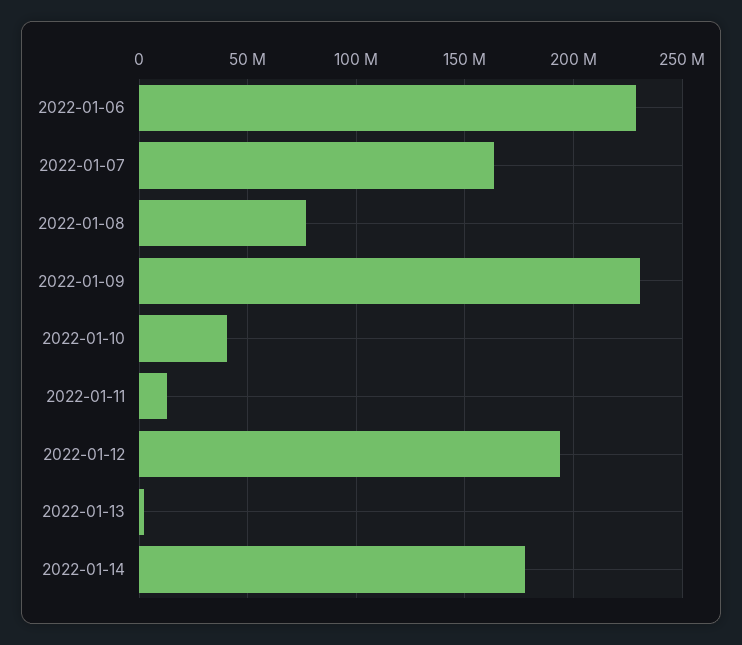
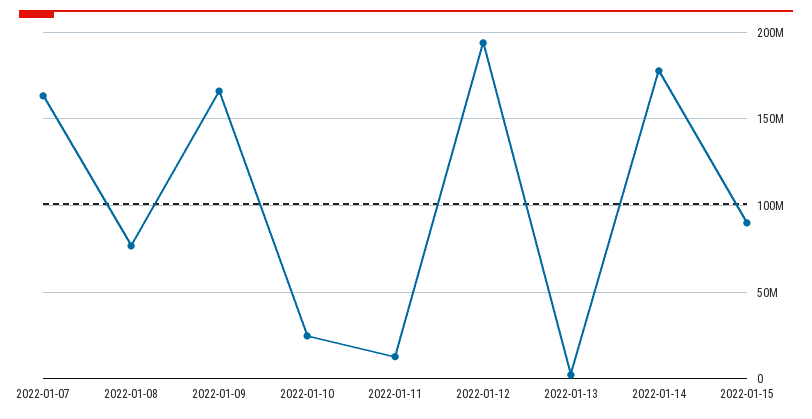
2022-01-06: 230000000 -> none
2022-01-09: 230000000 -> 165000000
2022-01-10: 40000000 -> 25000000
2022-01-15: none -> 90000000

